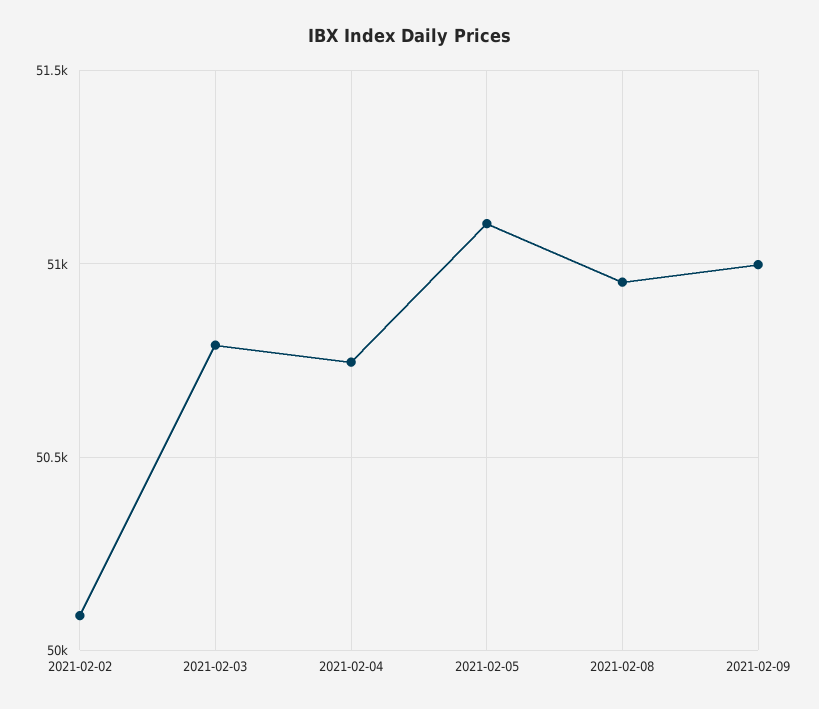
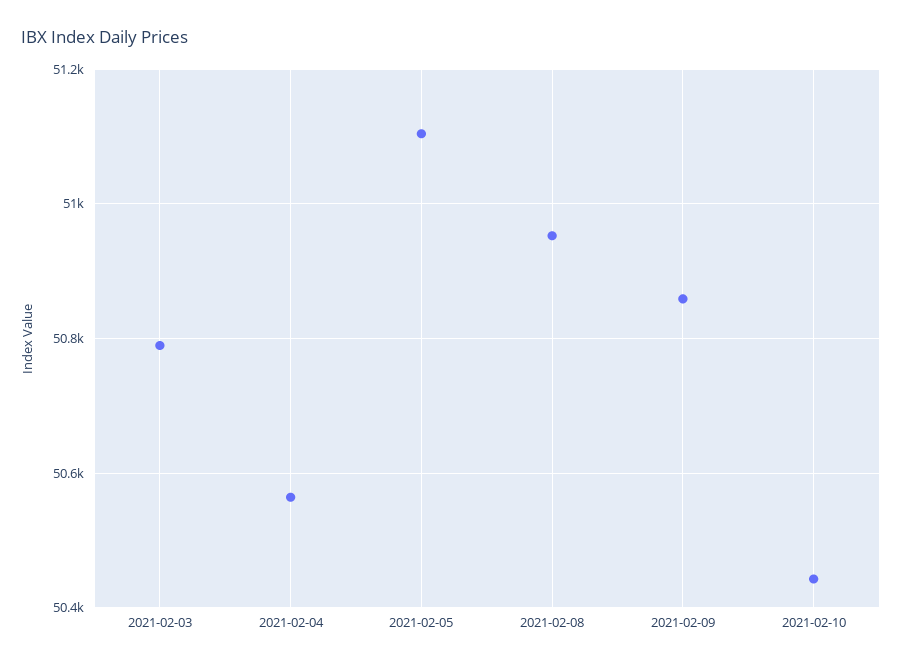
2021-02-02: 50100 -> none
2021-02-04: 50750 -> 50560
2021-02-09: 51000 -> 50860
2021-02-10: none -> 50440

